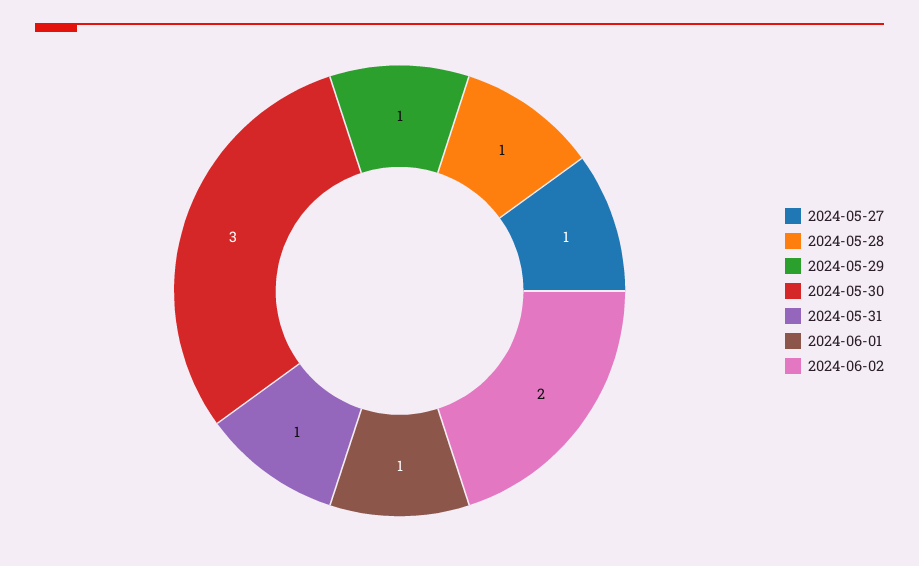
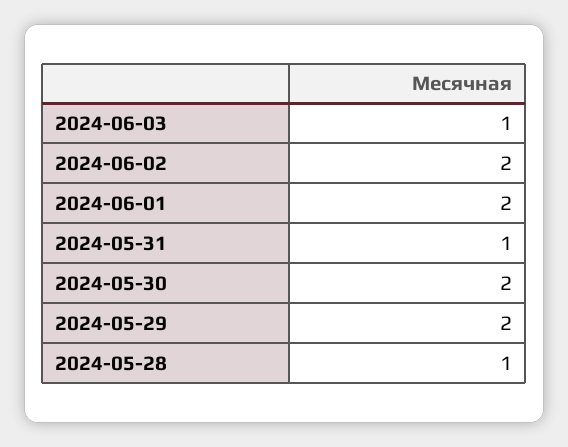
2024-05-27: 1 -> none
2024-05-29: 1 -> 2
2024-05-30: 3 -> 2
2024-06-01: 1 -> 2
2024-06-03: none -> 1

